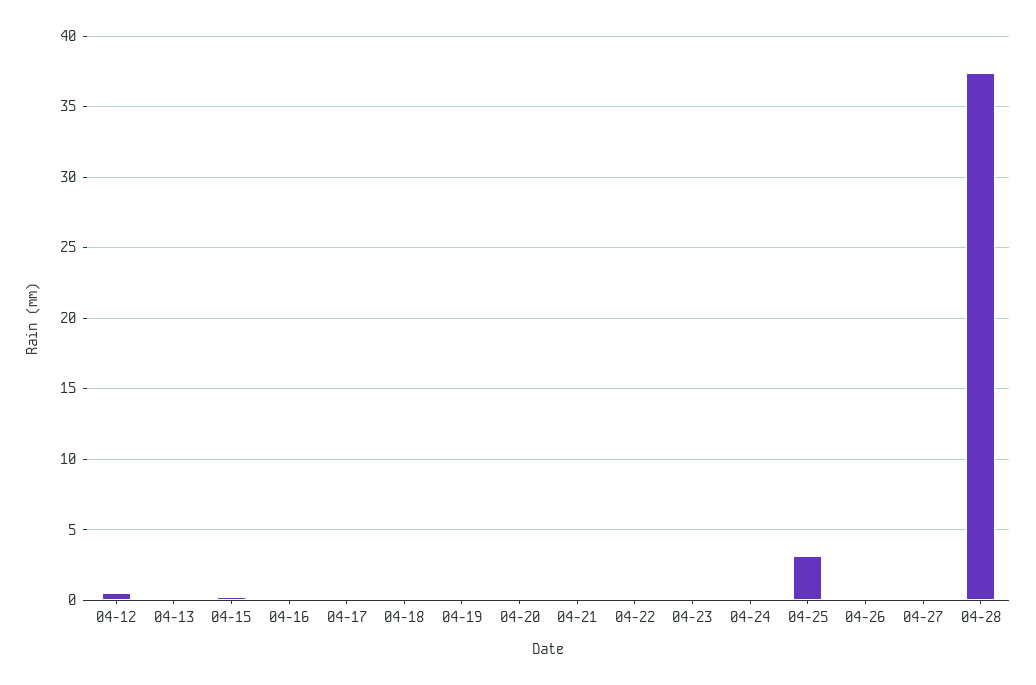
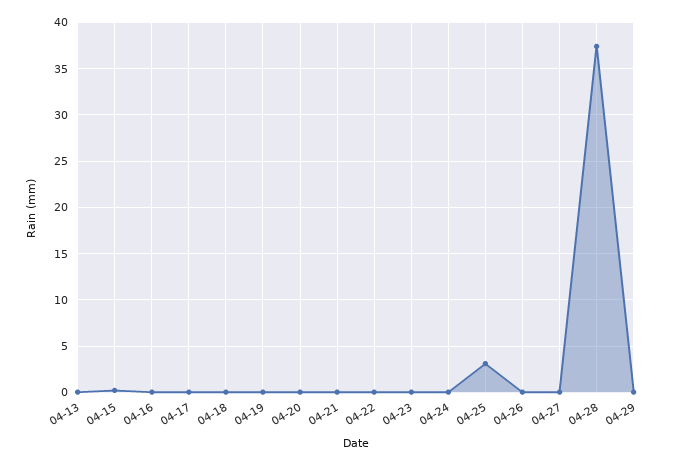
04-12: 0.5 -> none
04-29: none -> 0

